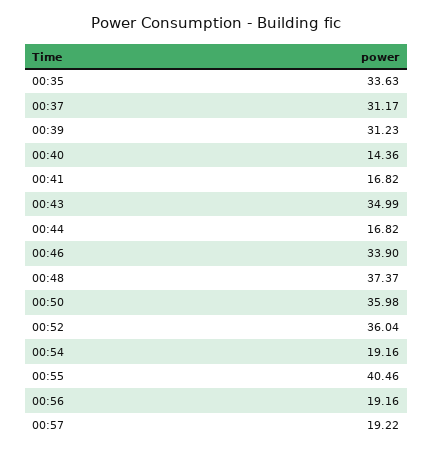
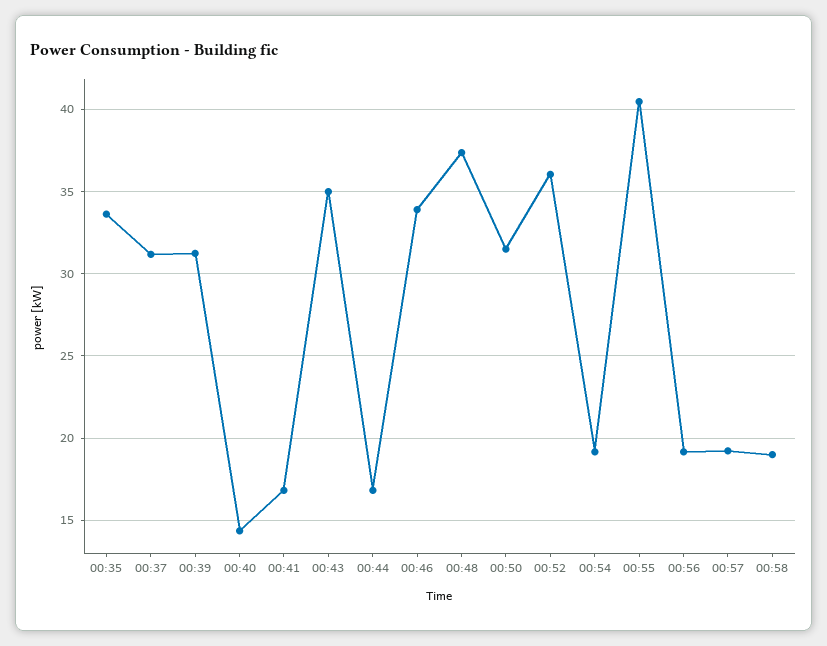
00:50: 35.98 -> 31.5
00:58: none -> 19

